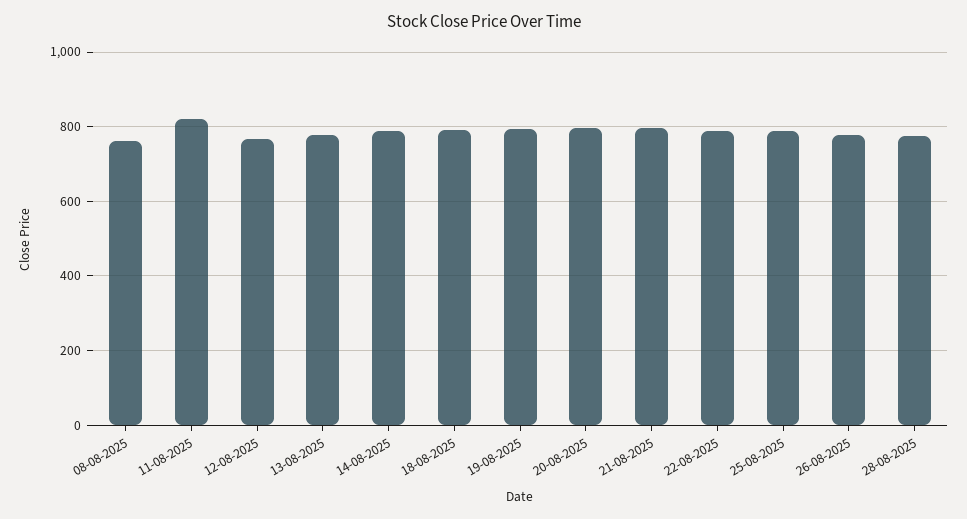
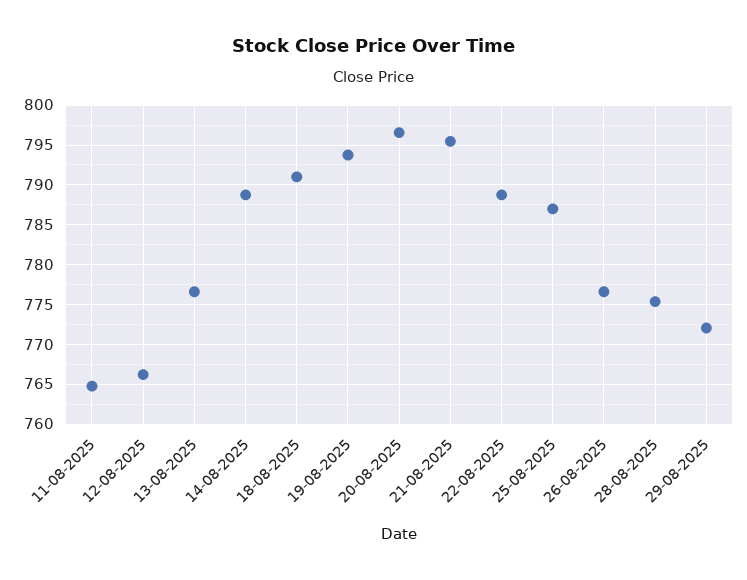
08-08-2025: 760 -> none
11-08-2025: 820 -> 765
29-08-2025: none -> 772

